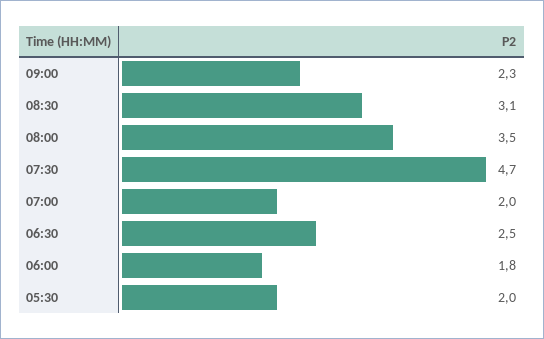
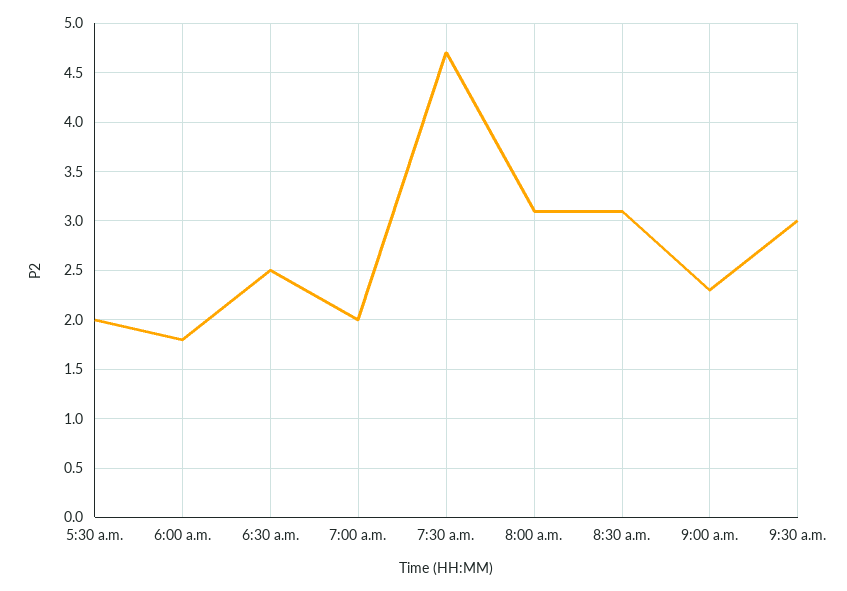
08:00: 3.5 -> 3.1
9:30 a.m.: none -> 3

